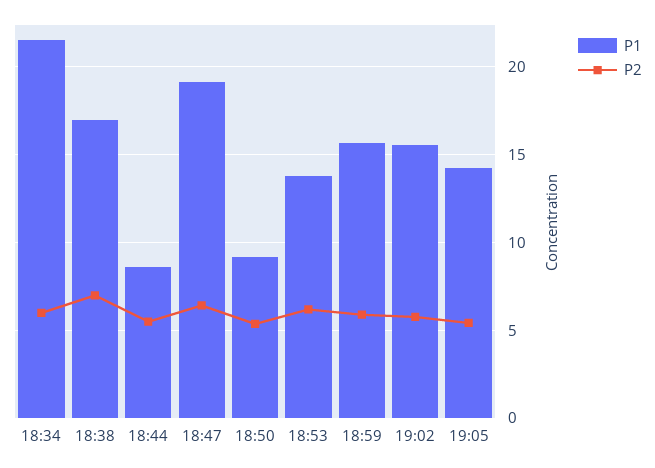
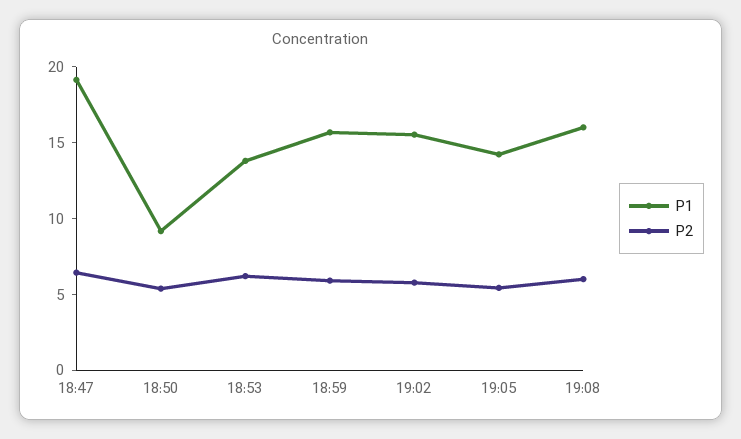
P1, 18:34: 21.5 -> none
P2, 18:34: 6 -> none
P1, 18:38: 17 -> none
P2, 18:38: 7 -> none
P1, 18:44: 8.5 -> none
P2, 18:44: 5.5 -> none
P1, 19:08: none -> 16
P2, 19:08: none -> 6

